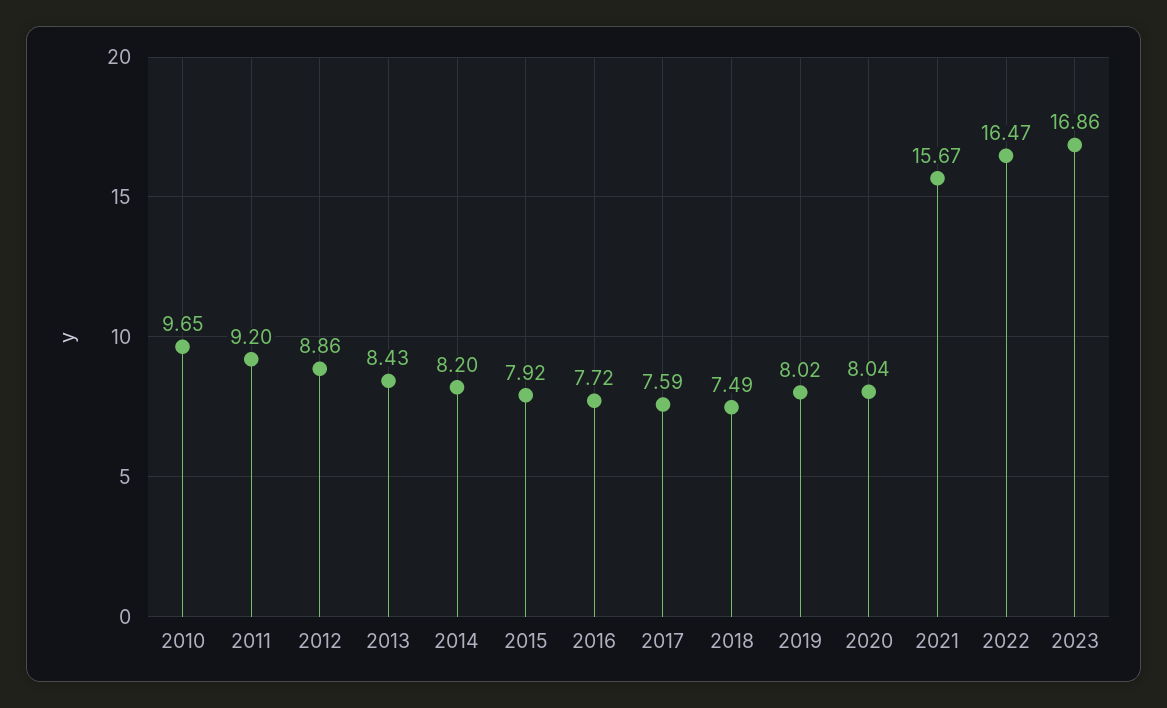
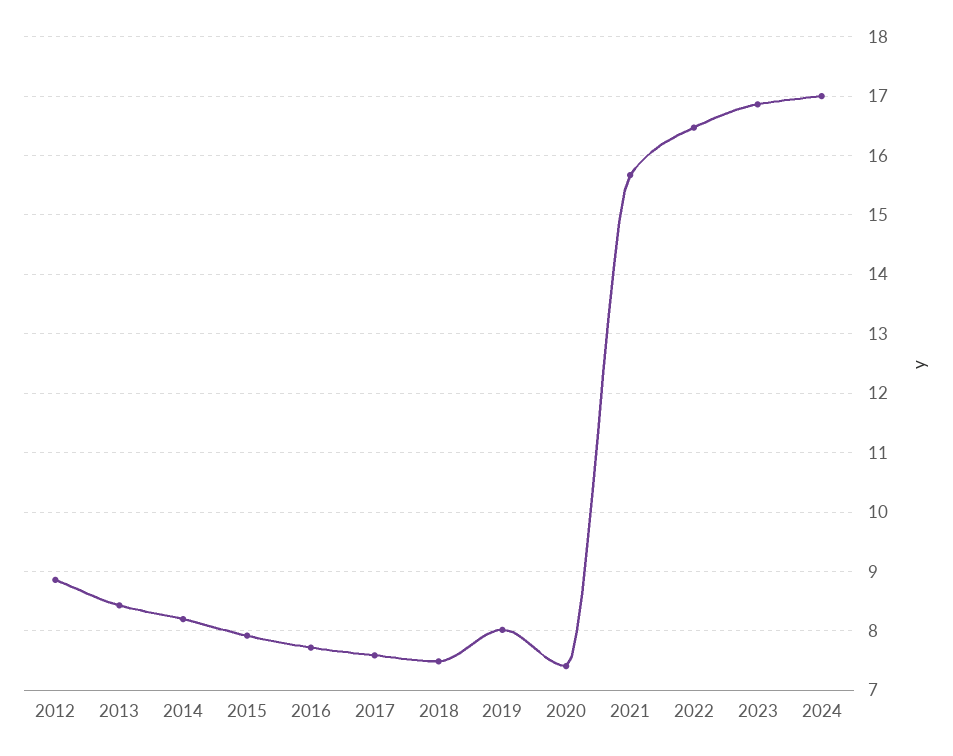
2010: 9.65 -> none
2011: 9.2 -> none
2020: 8.04 -> 7.4
2024: none -> 17

